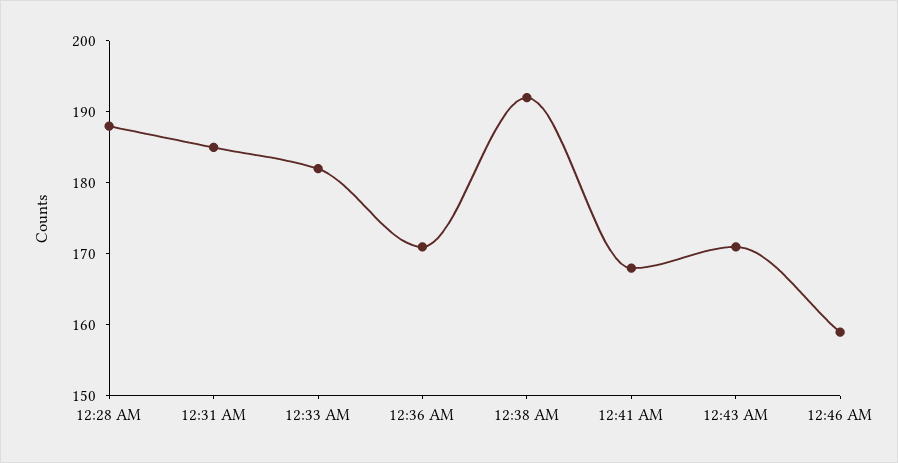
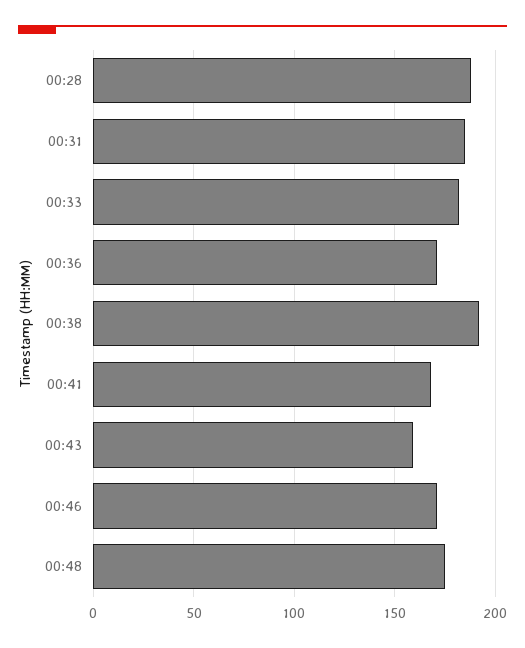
12:43 AM: 170 -> 160
12:46 AM: 160 -> 170
00:48: none -> 175

